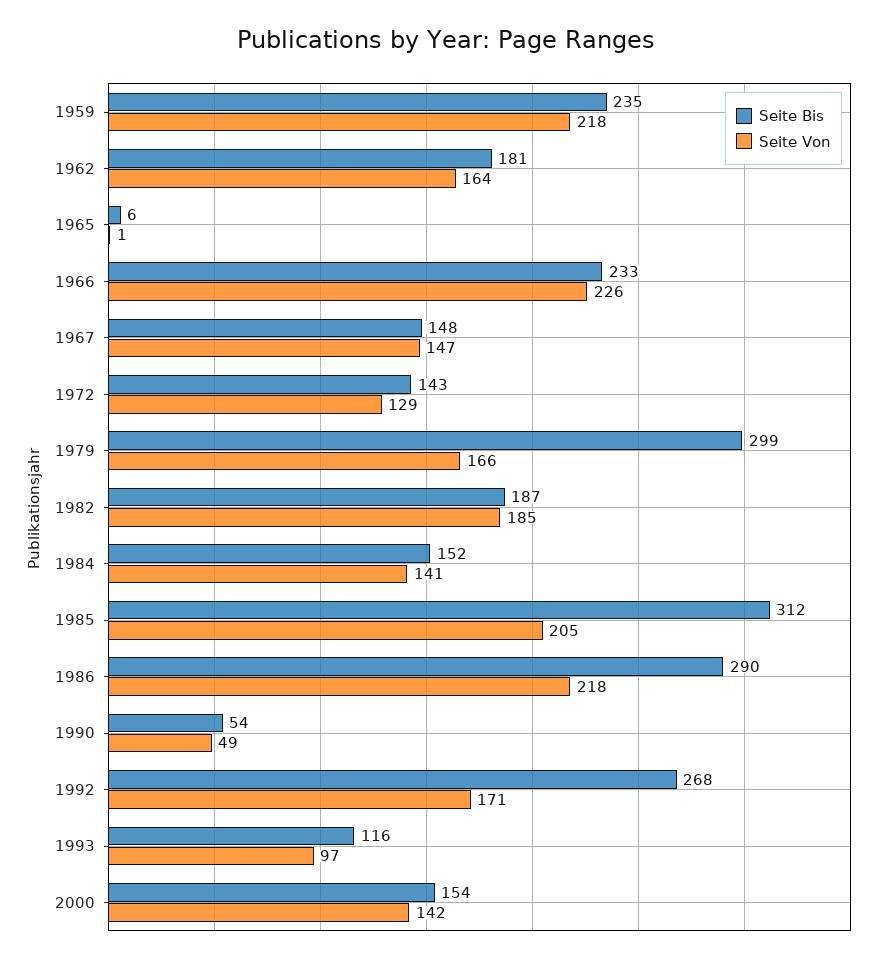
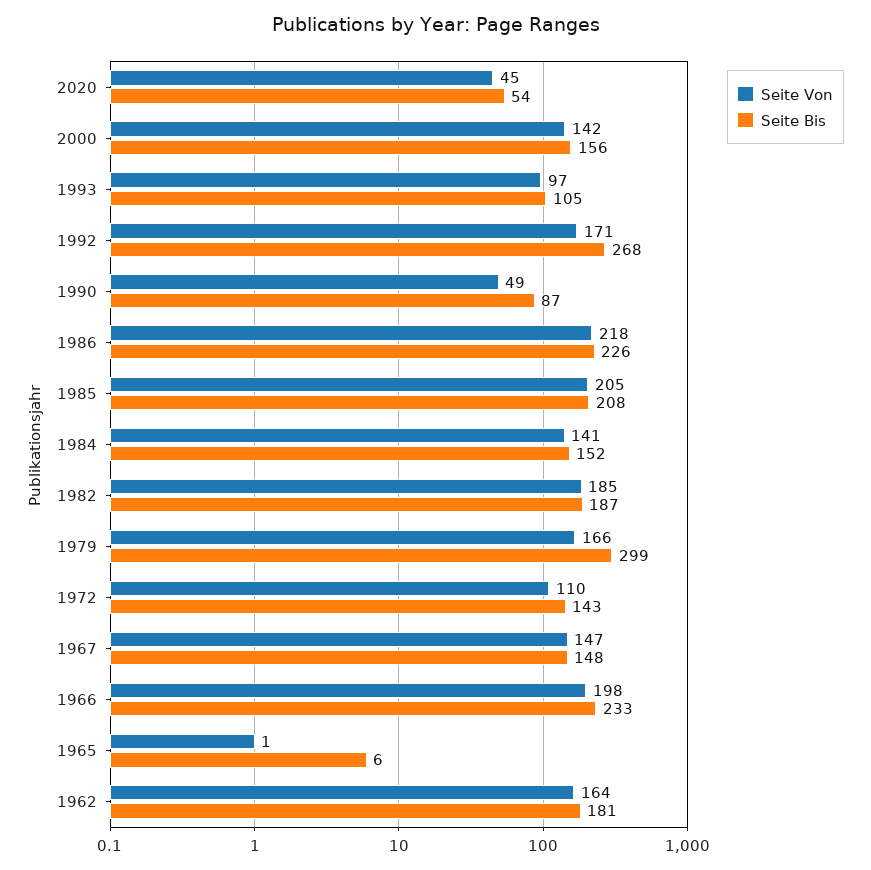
Seite Bis, 1959: 235 -> none
Seite Von, 1959: 218 -> none
Seite Von, 1966: 226 -> 198
Seite Von, 1972: 129 -> 110
Seite Bis, 1985: 312 -> 208
Seite Bis, 1986: 290 -> 226
Seite Bis, 1990: 54 -> 87
Seite Bis, 1993: 116 -> 105
Seite Bis, 2000: 154 -> 156
Seite Von, 2020: none -> 45
Seite Bis, 2020: none -> 54

